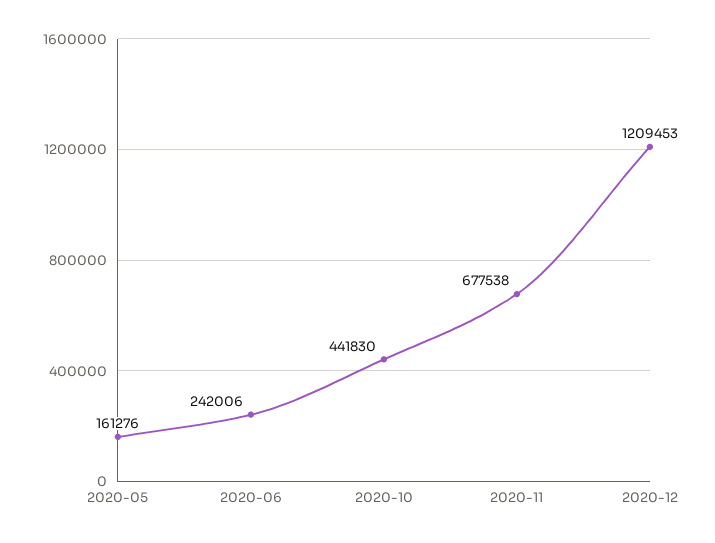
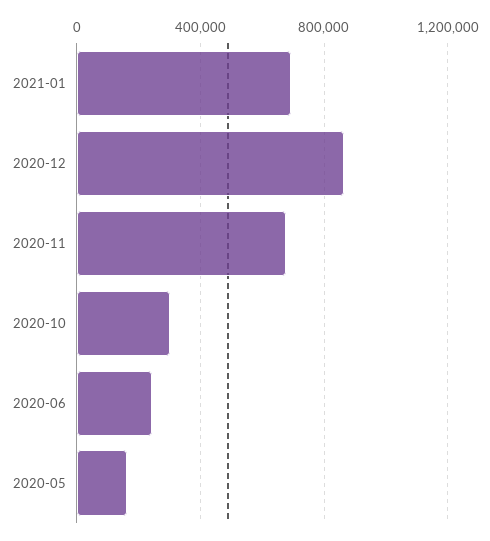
2020-10: 441830 -> 300000
2020-12: 1209453 -> 850000
2021-01: none -> 700000

